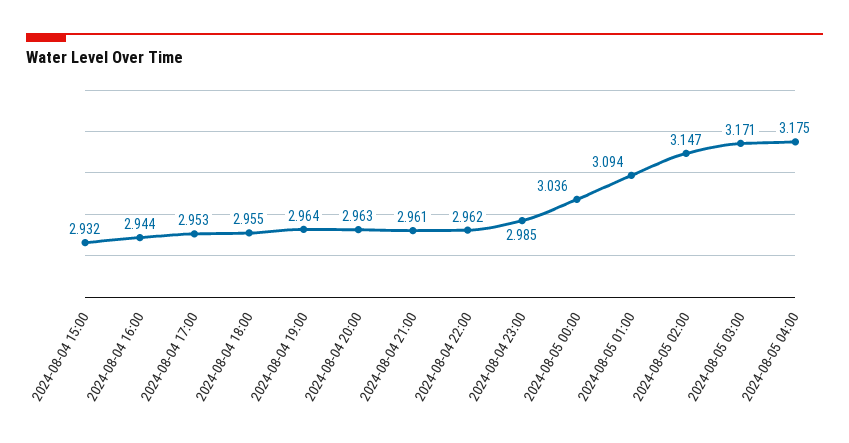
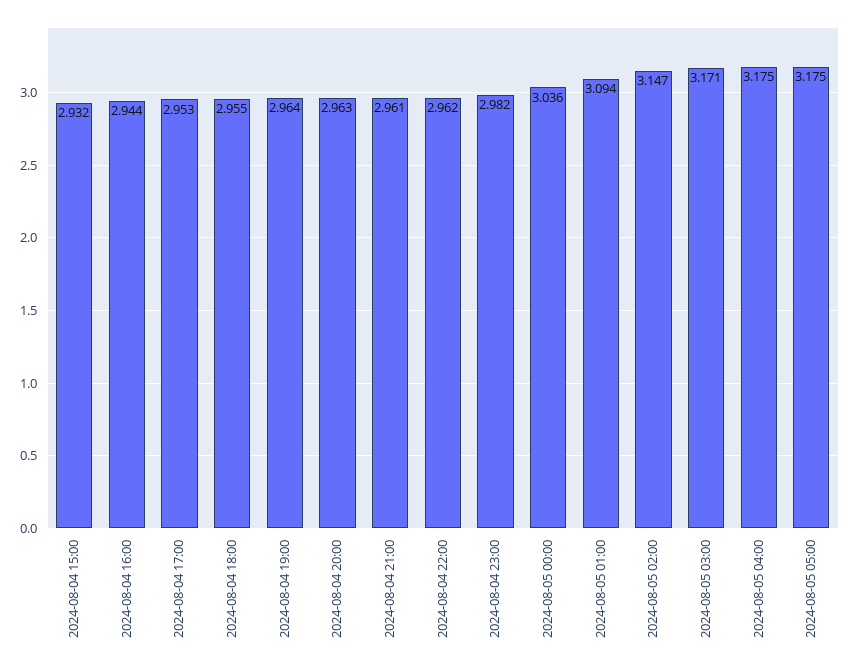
2024-08-04 23:00: 2.985 -> 2.982
2024-08-05 05:00: none -> 3.175

